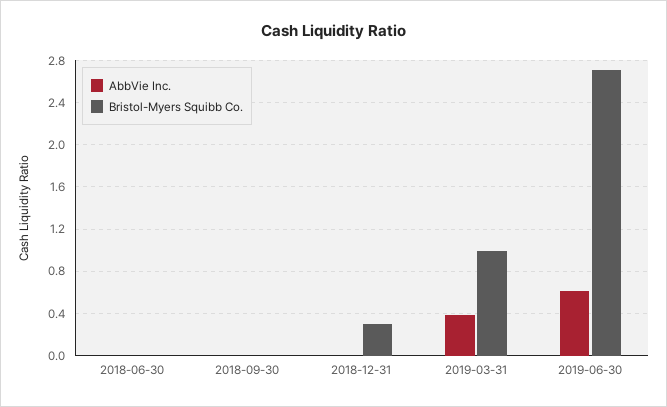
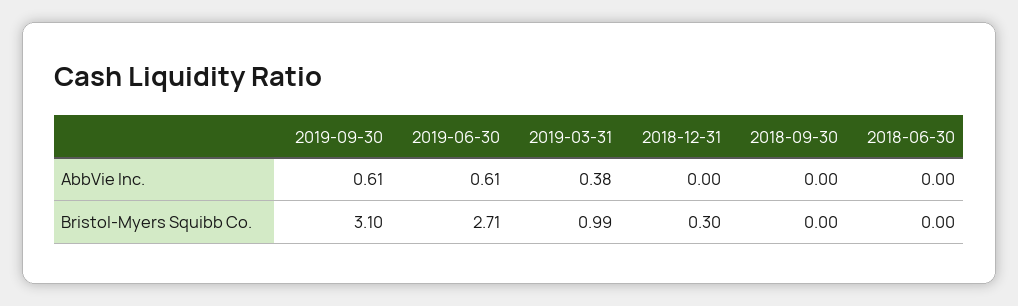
AbbVie Inc., 2019-09-30: none -> 0.61
Bristol-Myers Squibb Co., 2019-09-30: none -> 3.1

